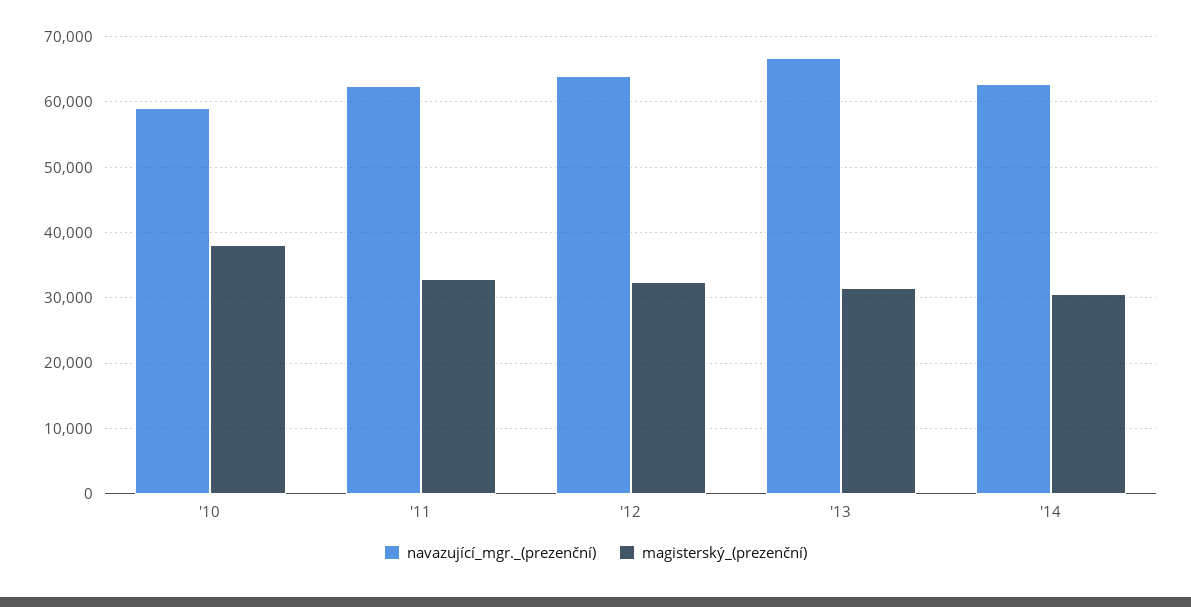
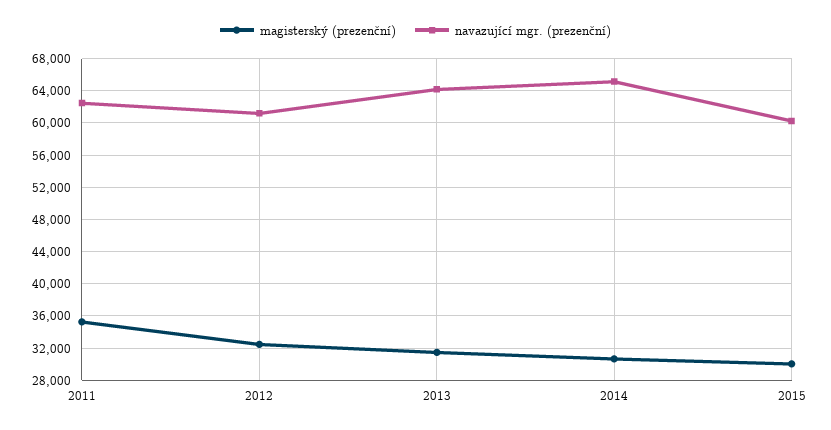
navazující_mgr._(prezenční), '10: 59000 -> none
magisterský_(prezenční), '10: 38000 -> none
magisterský_(prezenční), '11: 33000 -> 35000
navazující_mgr._(prezenční), '12: 64000 -> 61000
navazující_mgr._(prezenční), '13: 67000 -> 64000
navazující_mgr._(prezenční), '14: 63000 -> 65000
magisterský_(prezenční), 2015: none -> 30000
navazující_mgr._(prezenční), 2015: none -> 60000

